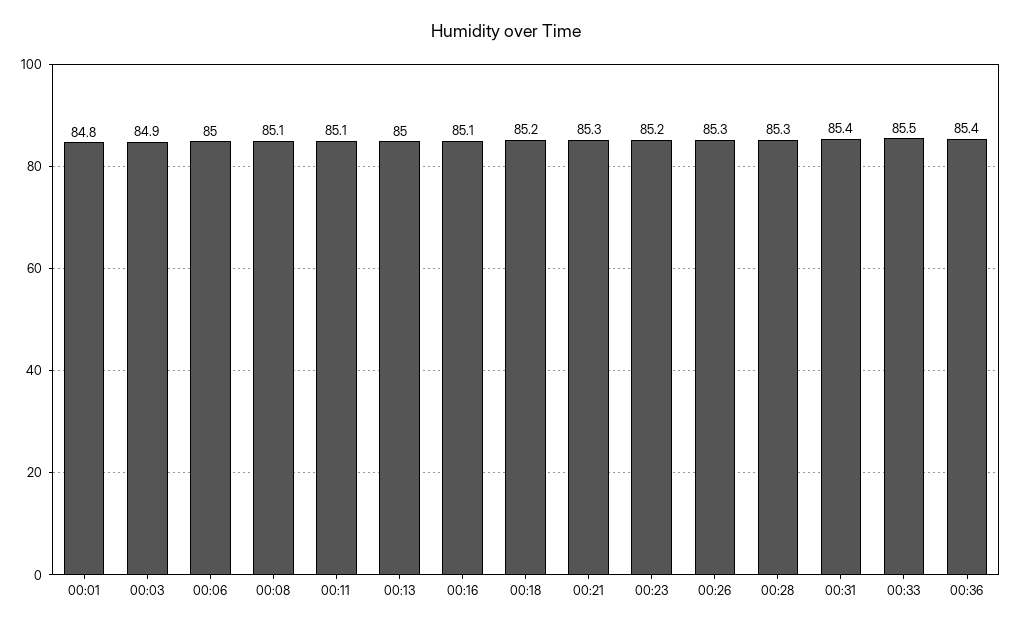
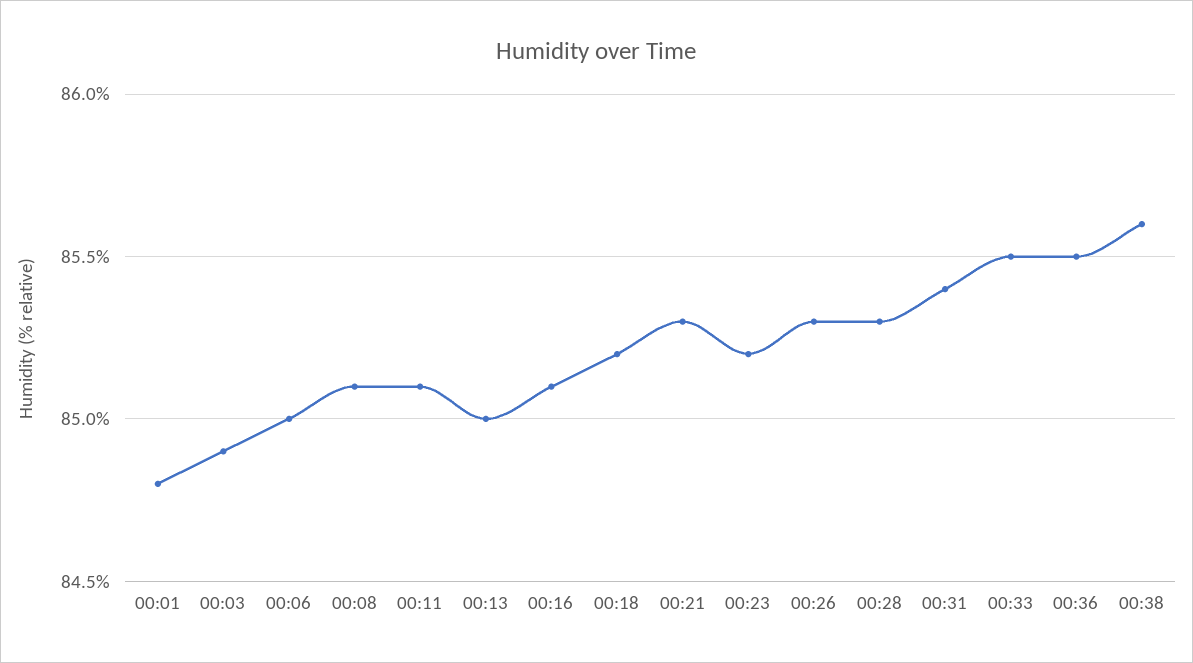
00:36: 85.4 -> 85.5
00:38: none -> 85.6

